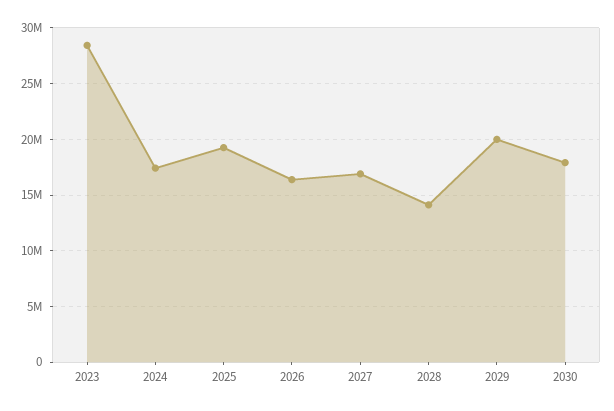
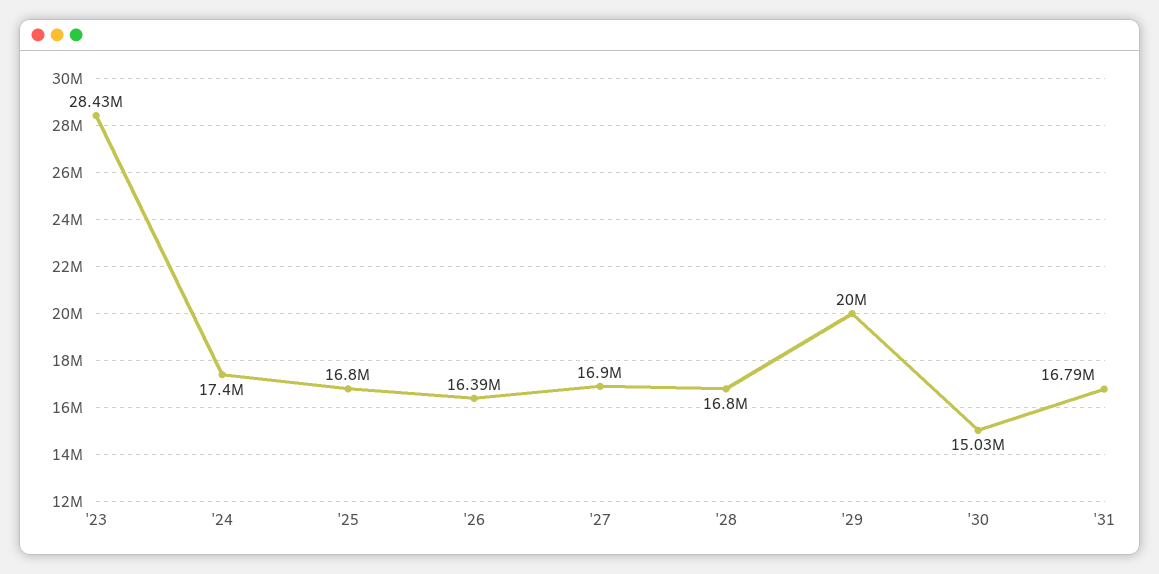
2025: 19000000 -> 16800000
2028: 14000000 -> 16800000
2030: 18000000 -> 15030000
'31: none -> 16790000

